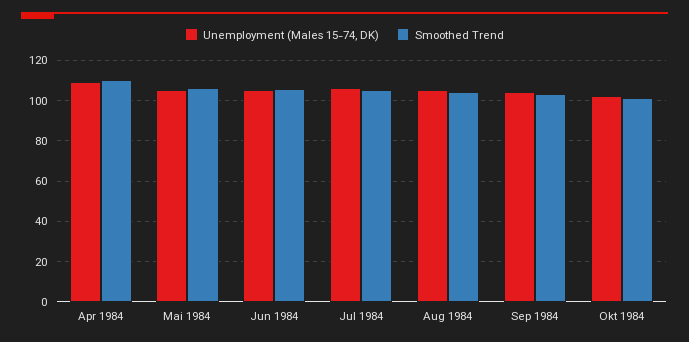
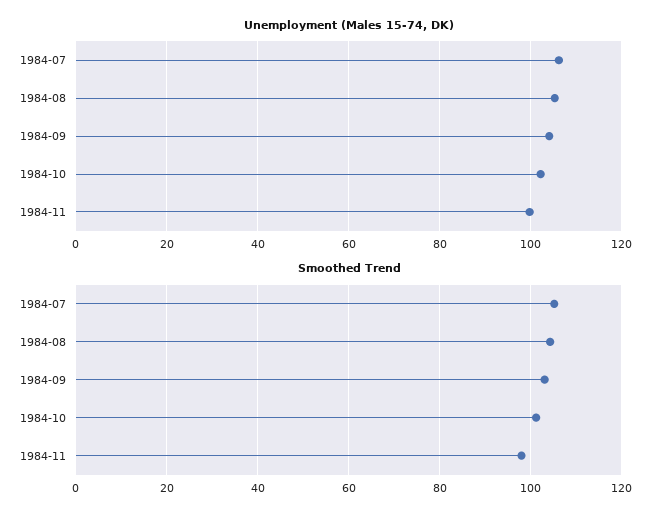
Unemployment (Males 15-74, DK), Apr 1984: 110 -> none
Smoothed Trend, Apr 1984: 110 -> none
Unemployment (Males 15-74, DK), Mai 1984: 105 -> none
Smoothed Trend, Mai 1984: 105 -> none
Unemployment (Males 15-74, DK), Jun 1984: 105 -> none
Smoothed Trend, Jun 1984: 105 -> none
Unemployment (Males 15-74, DK), 1984-11: none -> 100
Smoothed Trend, 1984-11: none -> 98

